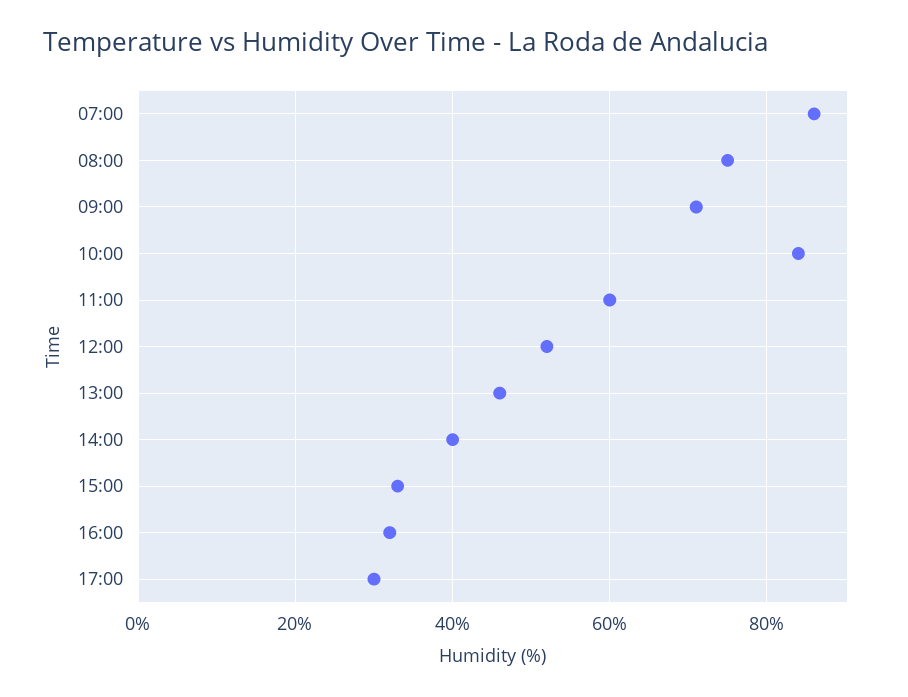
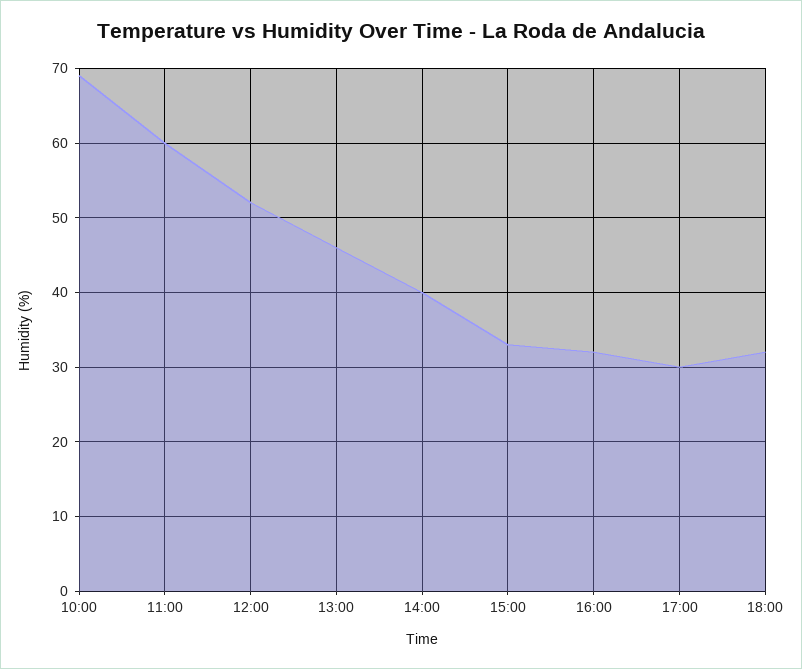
07:00: 85 -> none
08:00: 75 -> none
09:00: 70 -> none
10:00: 85 -> 69
18:00: none -> 32

